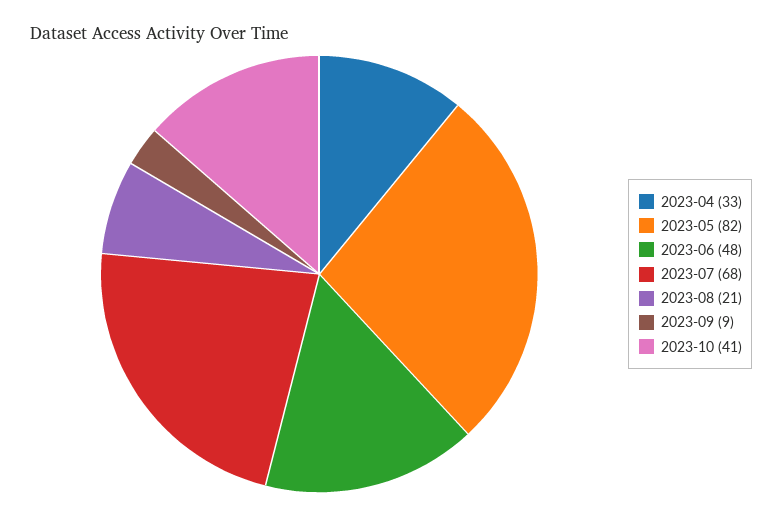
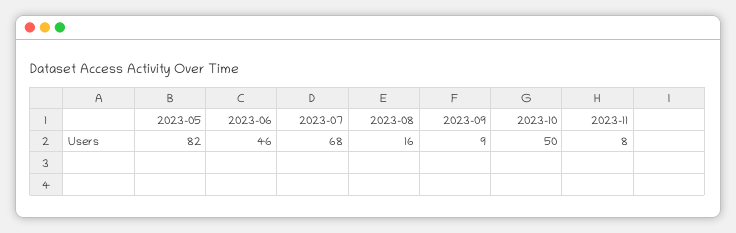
2023-04: 33 -> none
2023-06: 48 -> 46
2023-08: 21 -> 16
2023-10: 41 -> 50
2023-11: none -> 8

